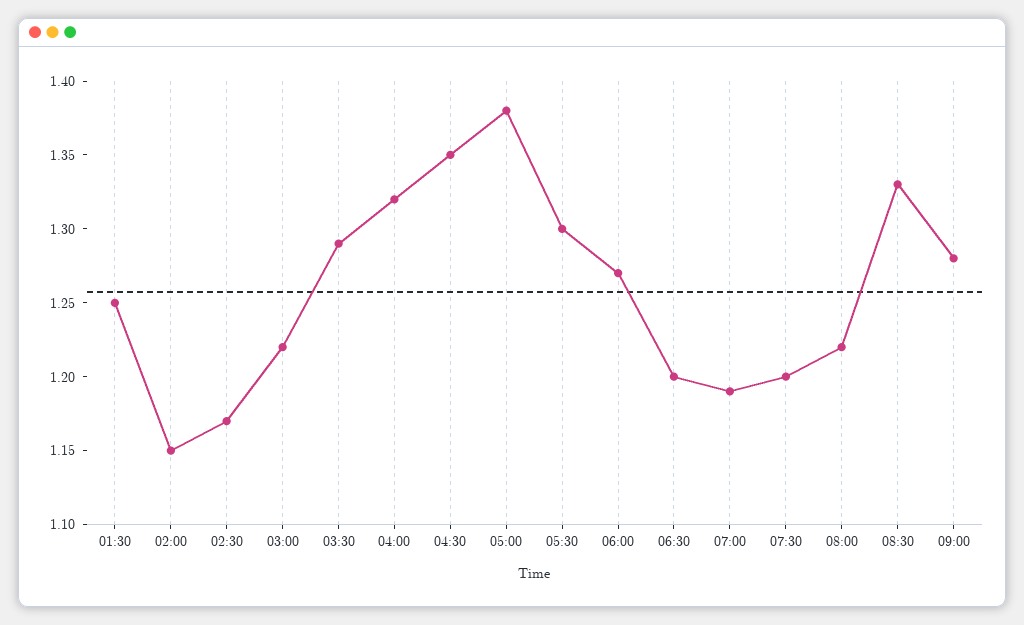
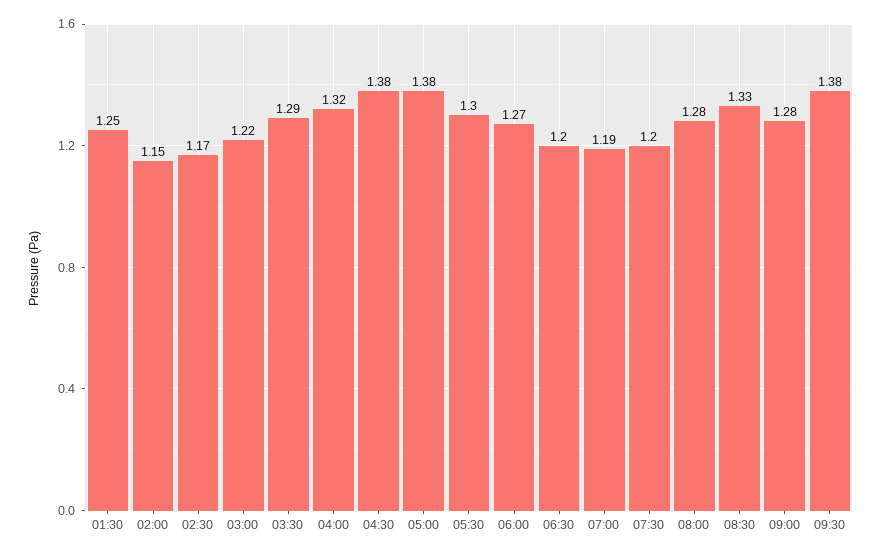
04:30: 1.35 -> 1.38
08:00: 1.22 -> 1.28
09:30: none -> 1.38

